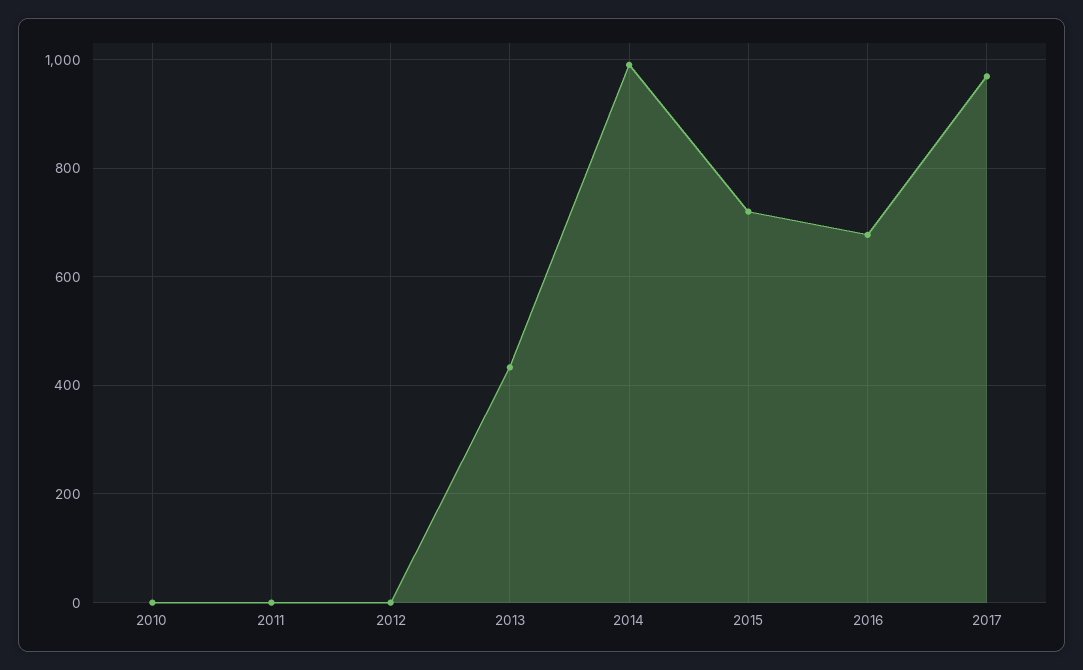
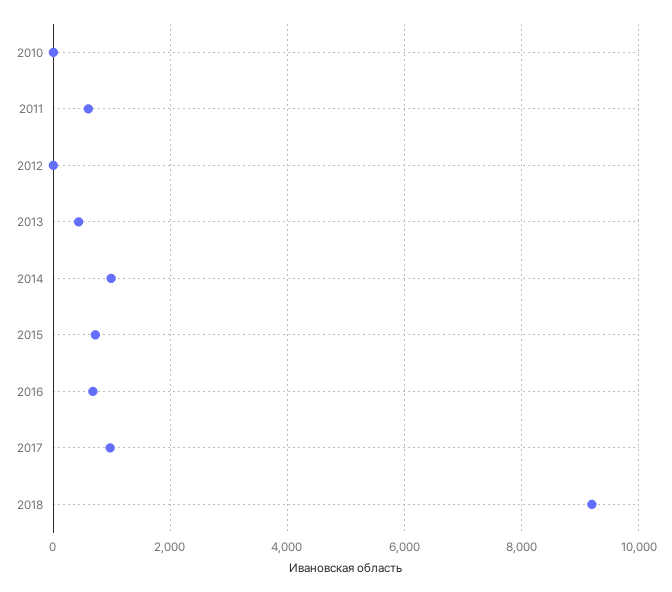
2011: 0 -> 600
2018: none -> 9200

